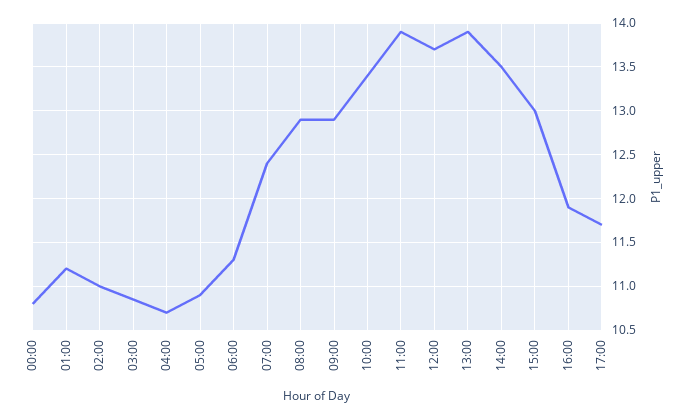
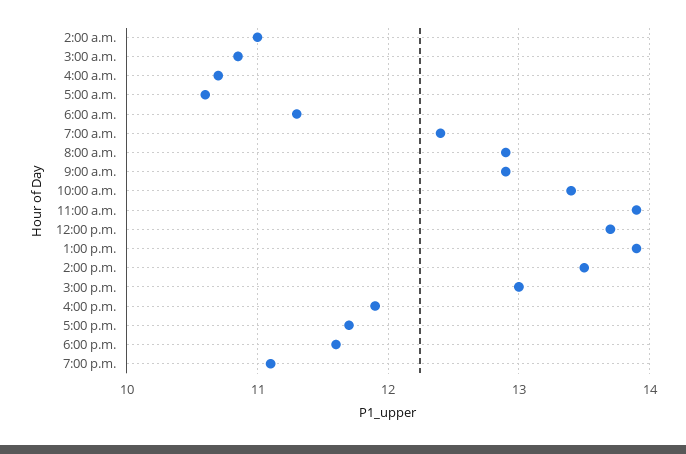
00:00: 10.8 -> none
01:00: 11.2 -> none
05:00: 10.9 -> 10.6
6:00 p.m.: none -> 11.6
7:00 p.m.: none -> 11.1

